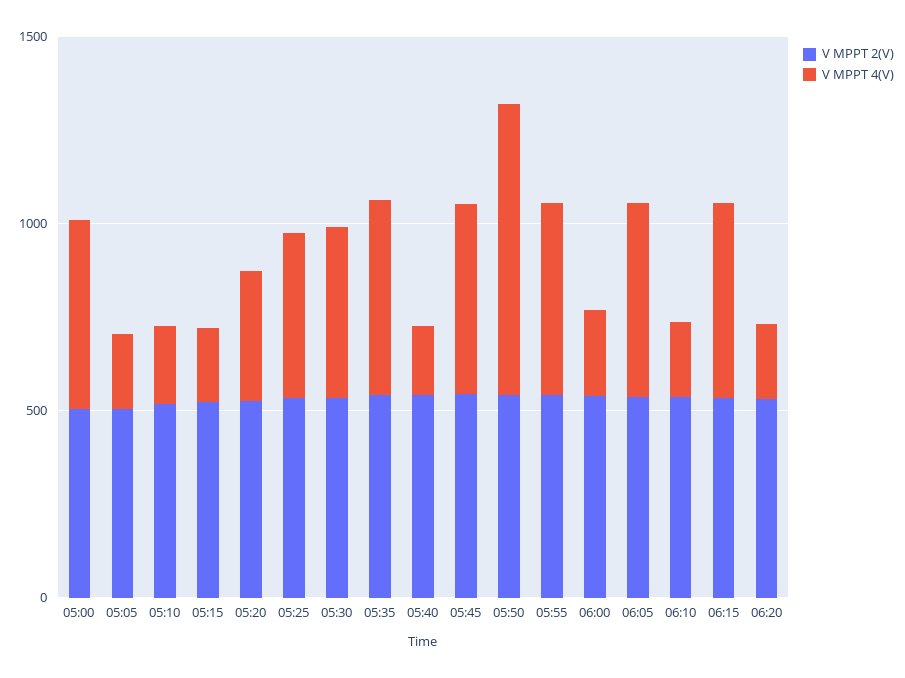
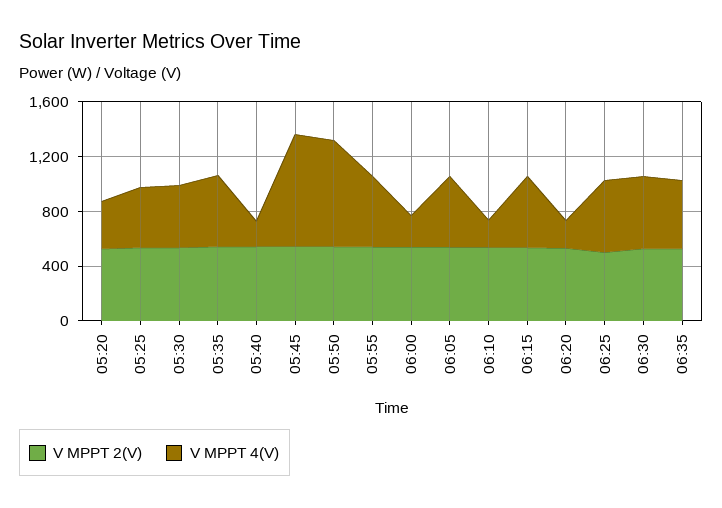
V MPPT 2(V), 05:00: 500 -> none
V MPPT 4(V), 05:00: 500 -> none
V MPPT 2(V), 05:05: 500 -> none
V MPPT 4(V), 05:05: 200 -> none
V MPPT 2(V), 05:10: 500 -> none
V MPPT 4(V), 05:10: 200 -> none
V MPPT 2(V), 05:15: 500 -> none
V MPPT 4(V), 05:15: 200 -> none
V MPPT 4(V), 05:45: 500 -> 800
V MPPT 2(V), 06:25: none -> 500
V MPPT 4(V), 06:25: none -> 500
V MPPT 2(V), 06:30: none -> 500
V MPPT 4(V), 06:30: none -> 500
V MPPT 2(V), 06:35: none -> 500
V MPPT 4(V), 06:35: none -> 500

